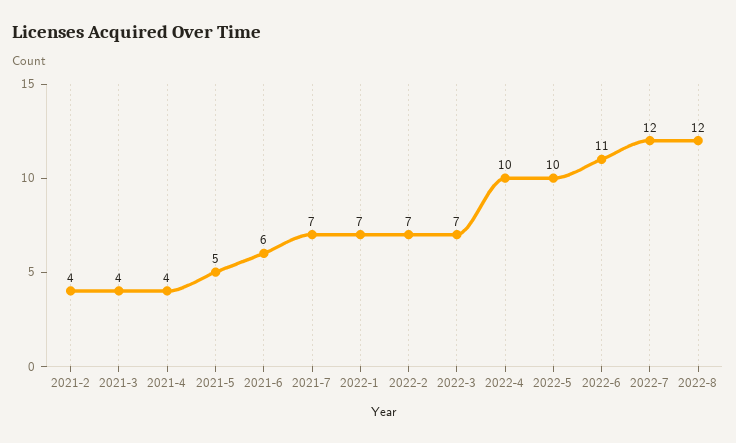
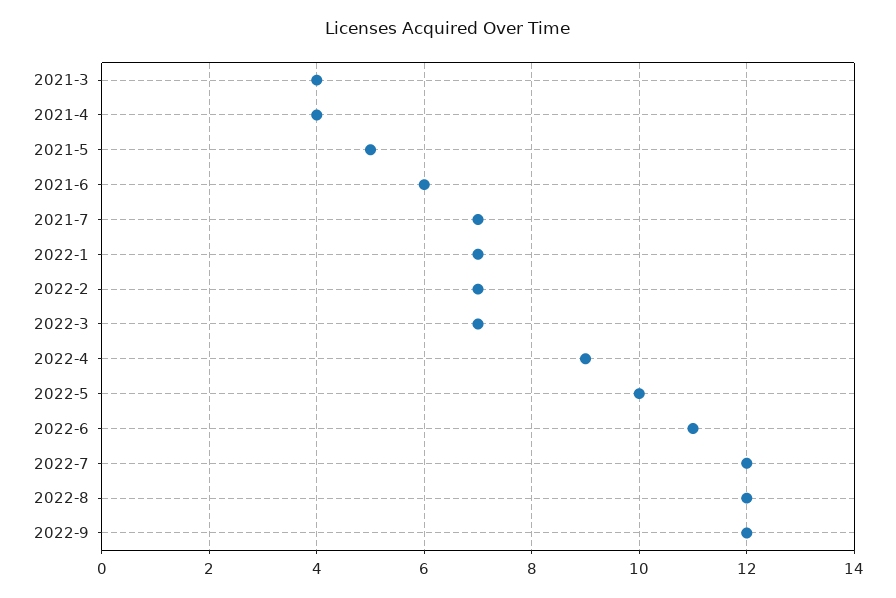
2021-2: 4 -> none
2022-4: 10 -> 9
2022-9: none -> 12

